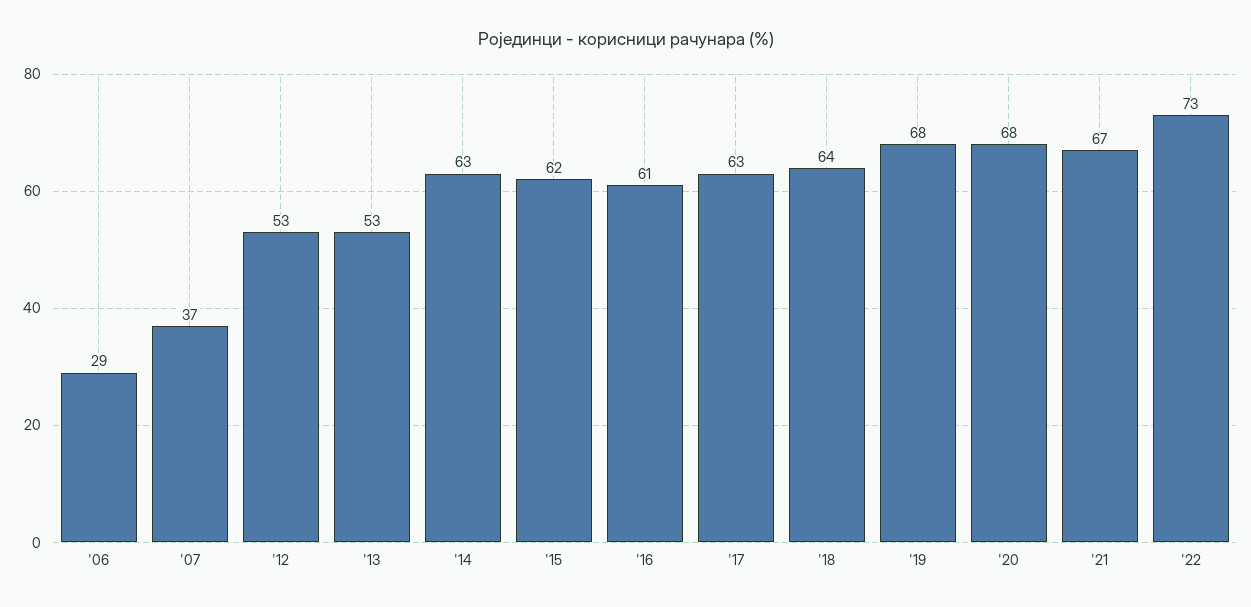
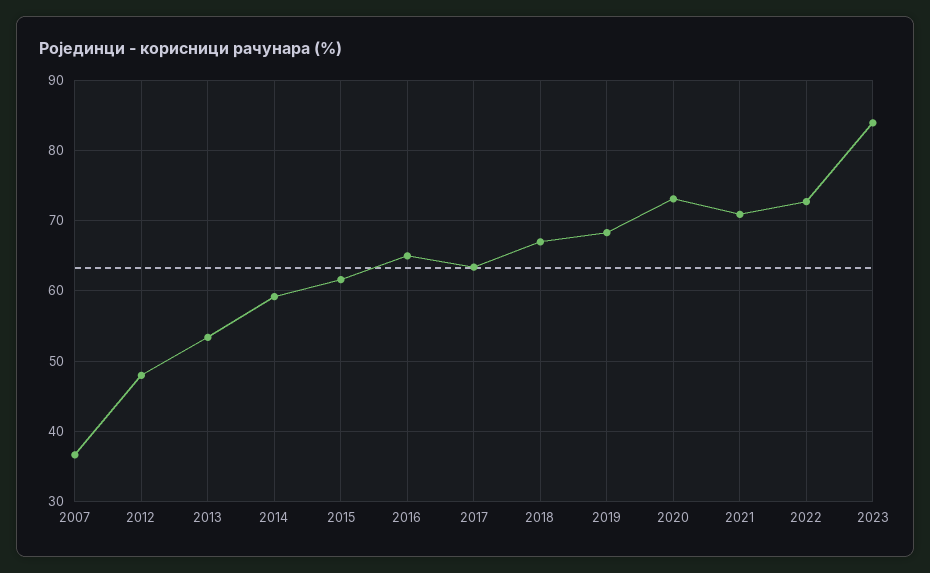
'06: 29 -> none
'12: 53 -> 48
'14: 63 -> 59
'16: 61 -> 65
'18: 64 -> 67
'20: 68 -> 73
'21: 67 -> 71
2023: none -> 84

